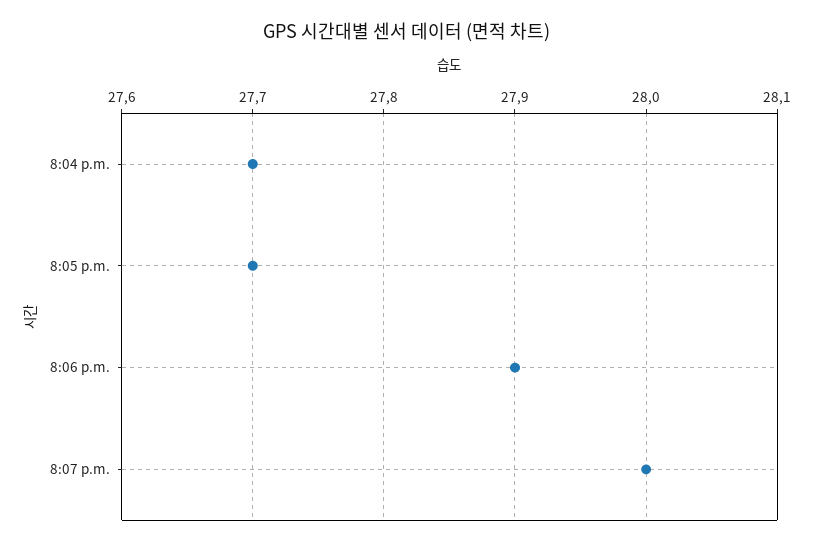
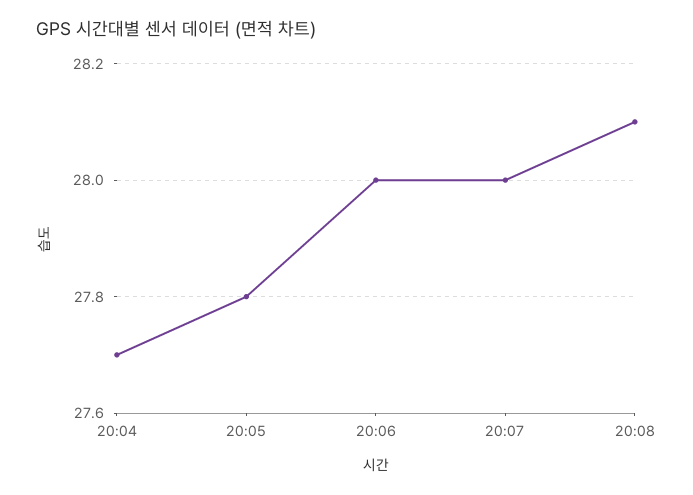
8:05 p.m.: 27.7 -> 27.8
8:06 p.m.: 27.9 -> 28
20:08: none -> 28.1

